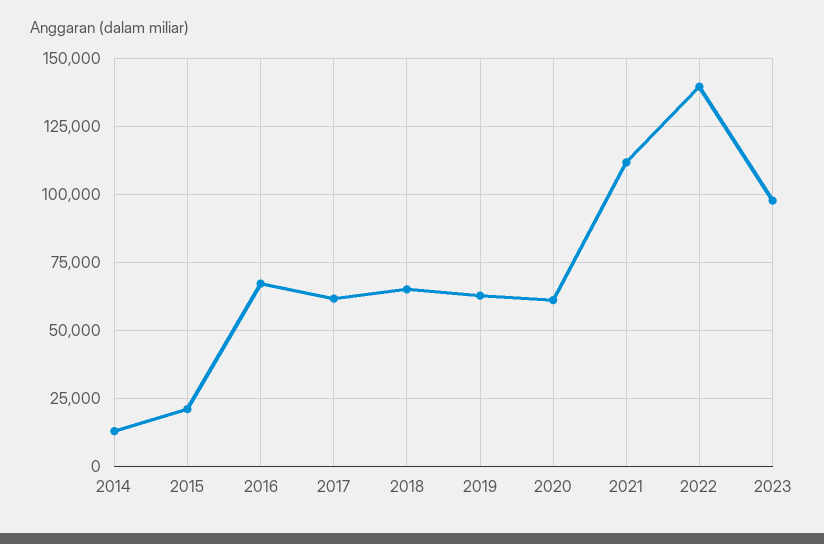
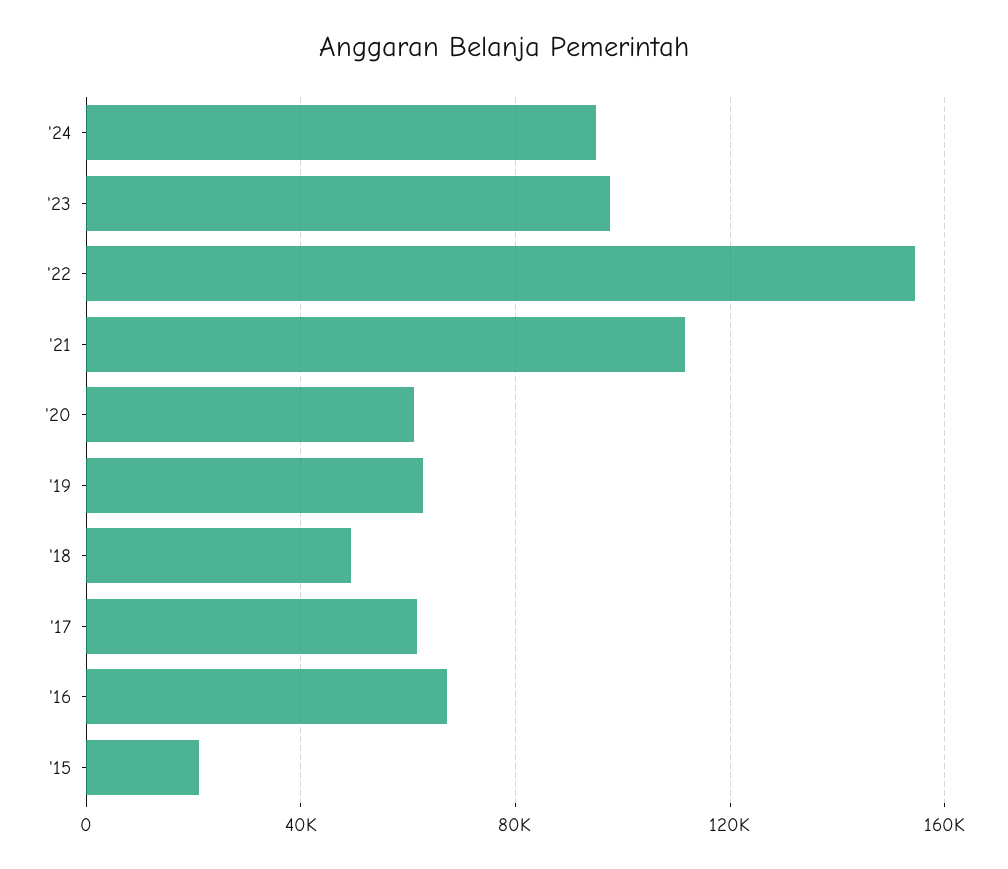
2014: 12500 -> none
2018: 65000 -> 50000
2022: 140000 -> 155000
'24: none -> 95000

